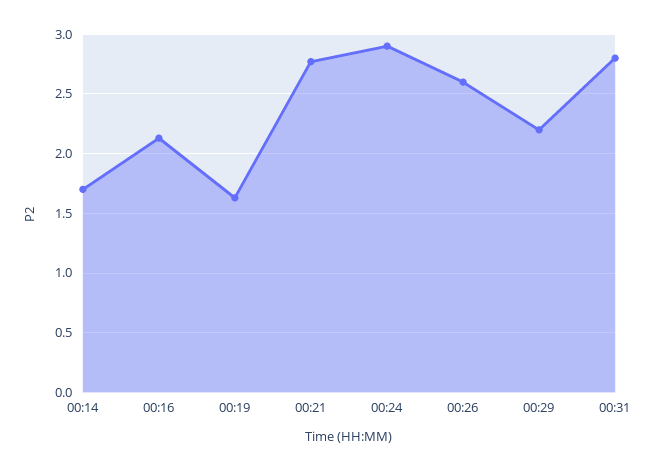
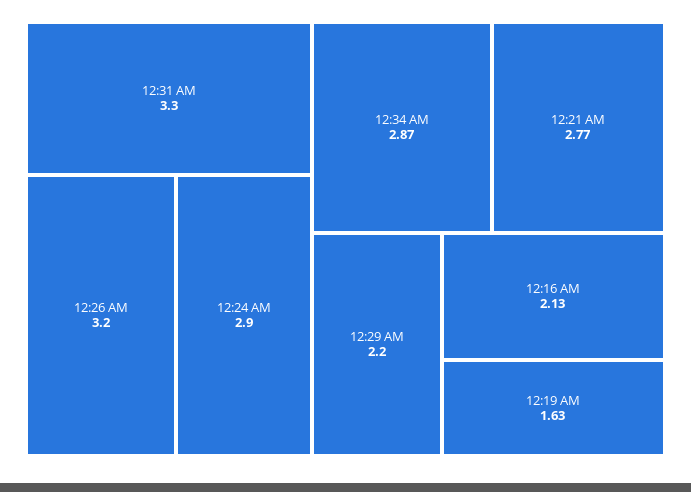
00:14: 1.7 -> none
00:26: 2.6 -> 3.2
00:31: 2.8 -> 3.3
12:34 AM: none -> 2.87

